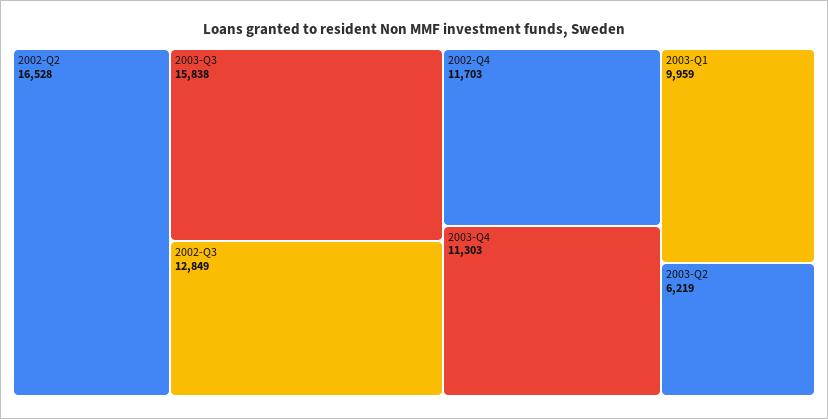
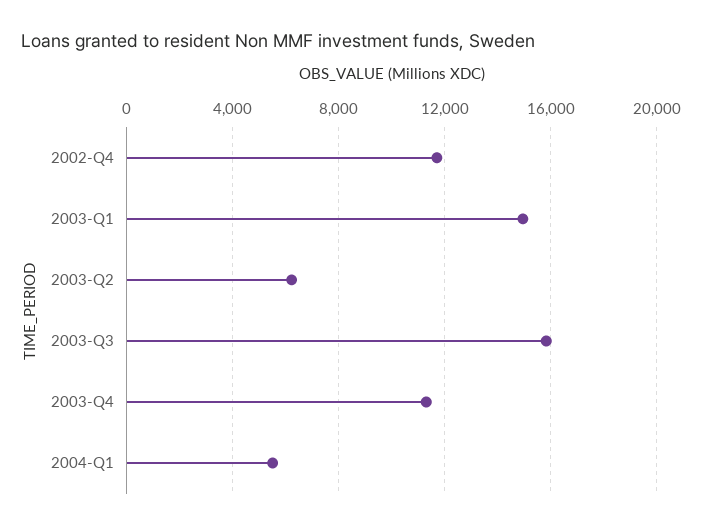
2002-Q2: 16528 -> none
2002-Q3: 12849 -> none
2003-Q1: 9959 -> 15000
2004-Q1: none -> 5500

